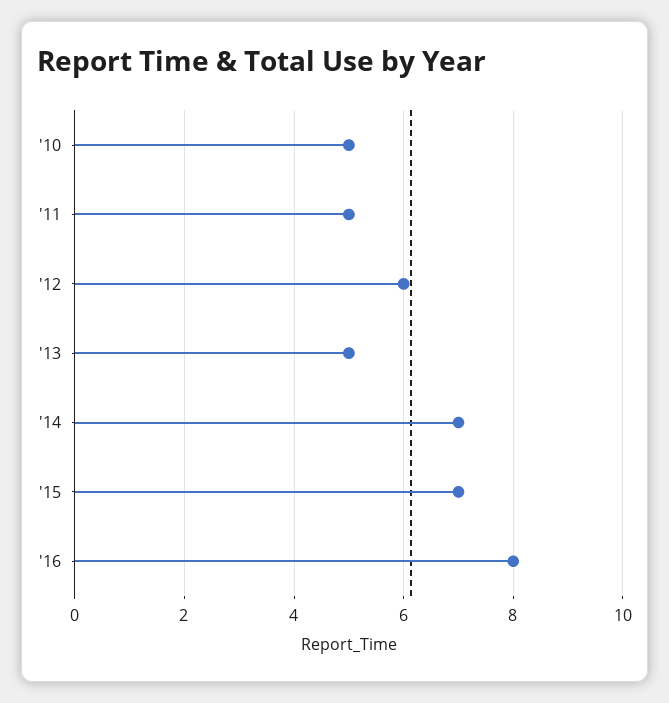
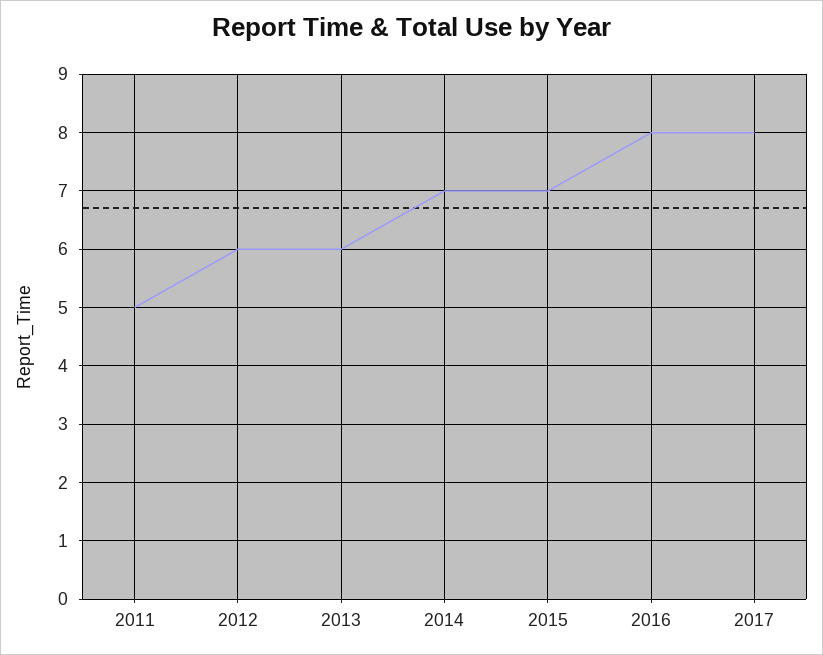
'10: 5 -> none
'13: 5 -> 6
2017: none -> 8

